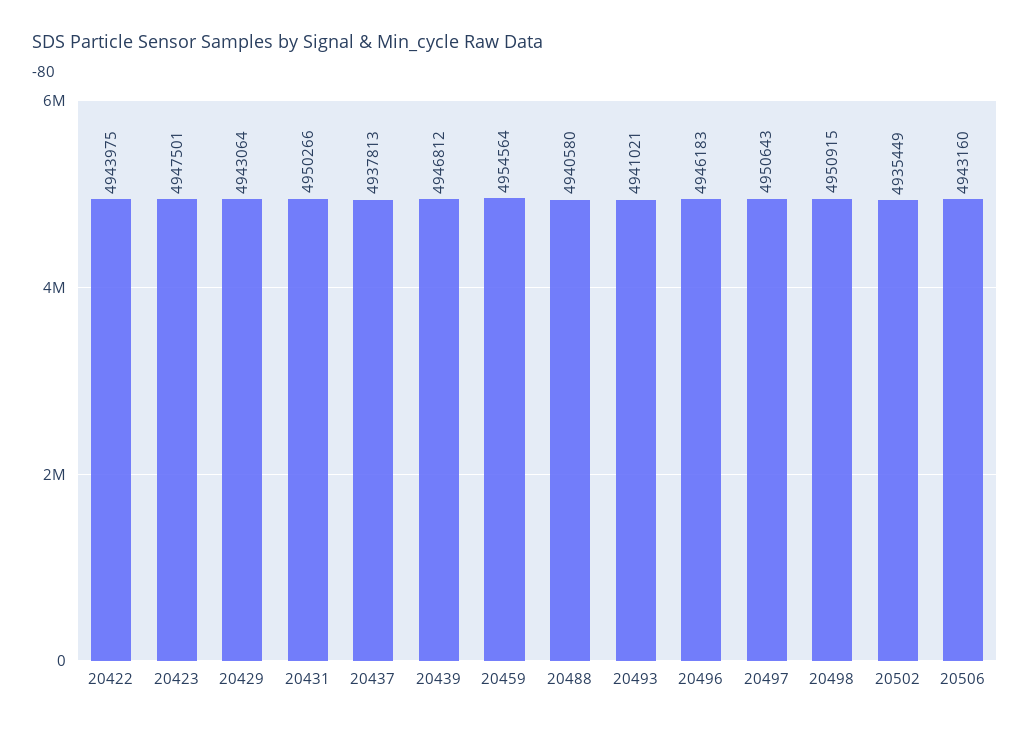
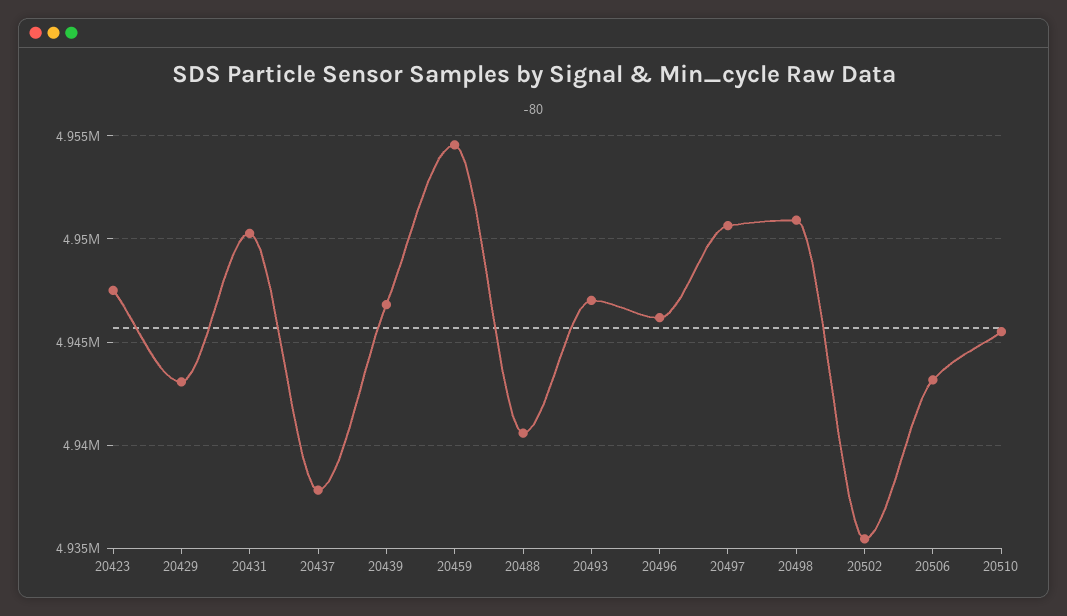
20422: 4943975 -> none
20493: 4941021 -> 4947000
20510: none -> 4945500

